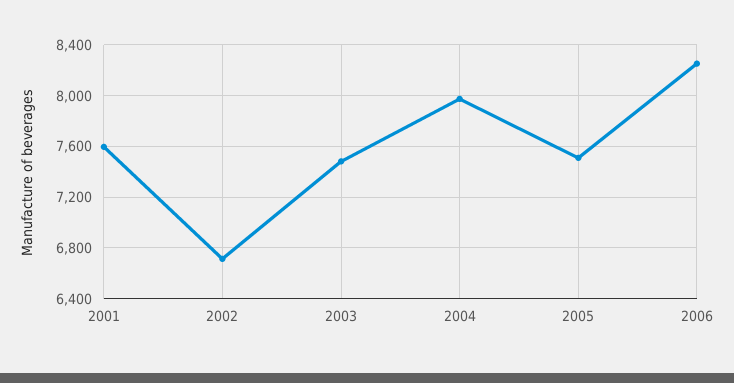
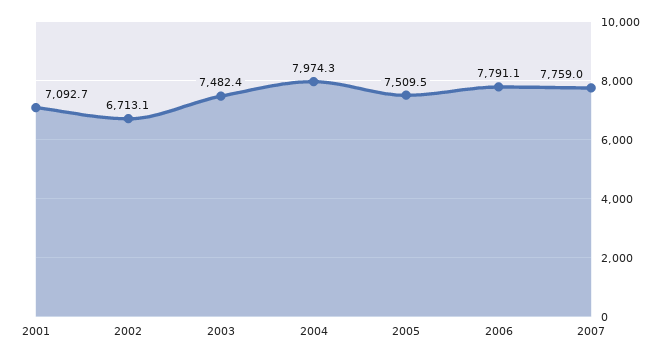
2001: 7600 -> 7092.7
2006: 8250 -> 7791.1
2007: none -> 7759

